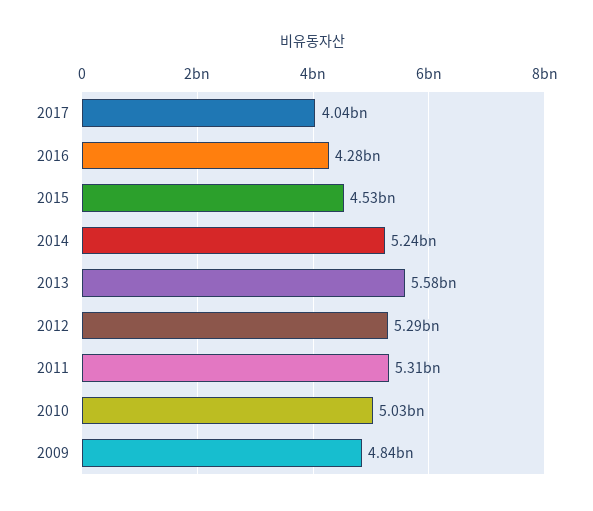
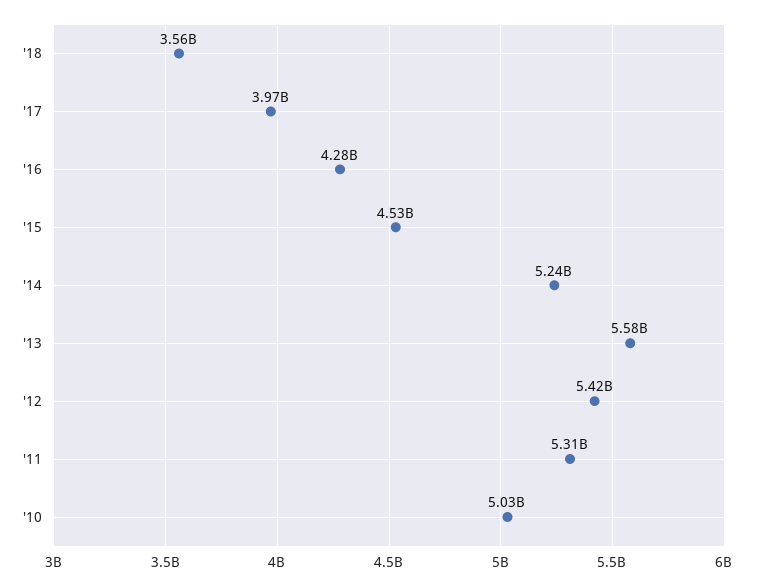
2017: 4040000000 -> 3970000000
2012: 5290000000 -> 5420000000
2009: 4840000000 -> none
'18: none -> 3560000000

